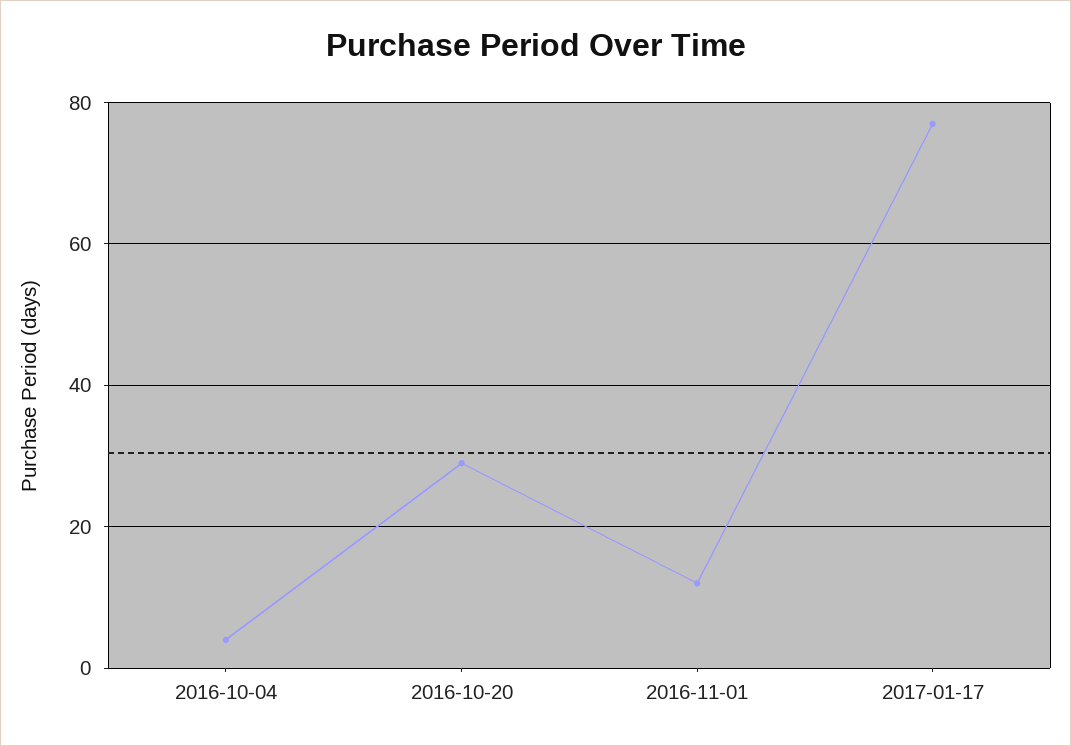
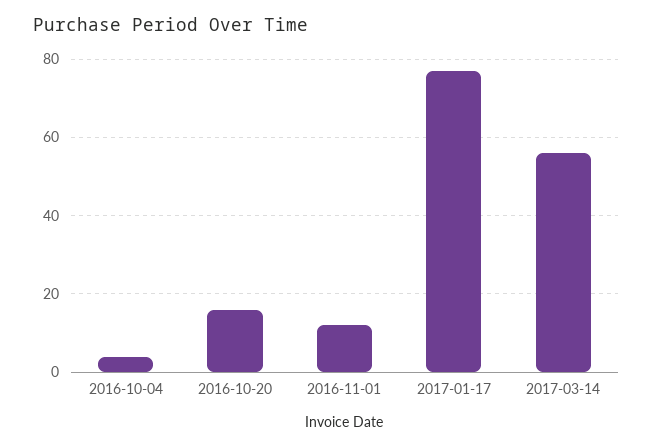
2016-10-20: 30 -> 15
2017-03-14: none -> 55

